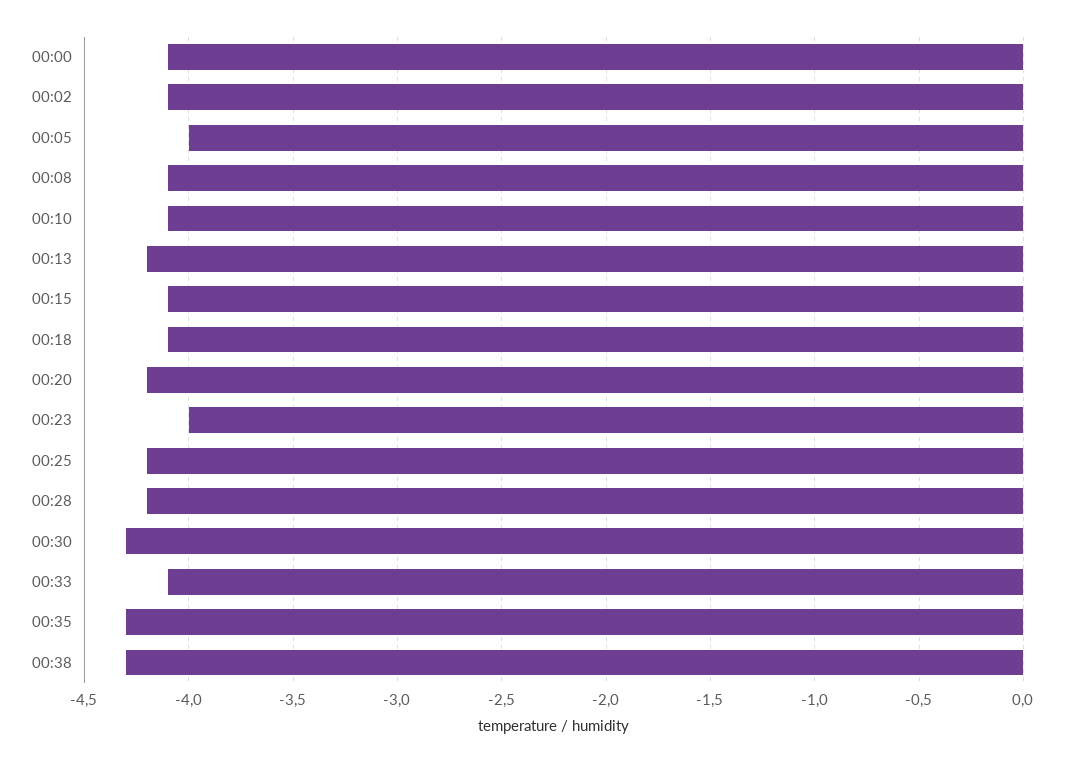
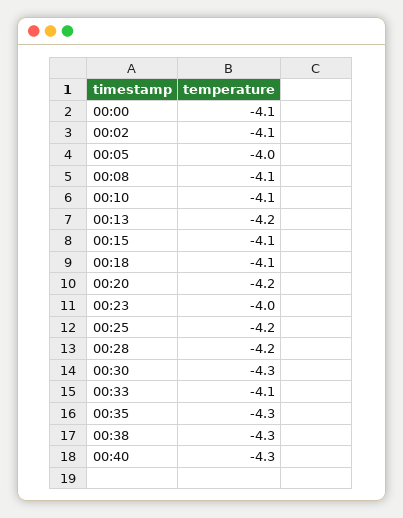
00:40: none -> -4.3

